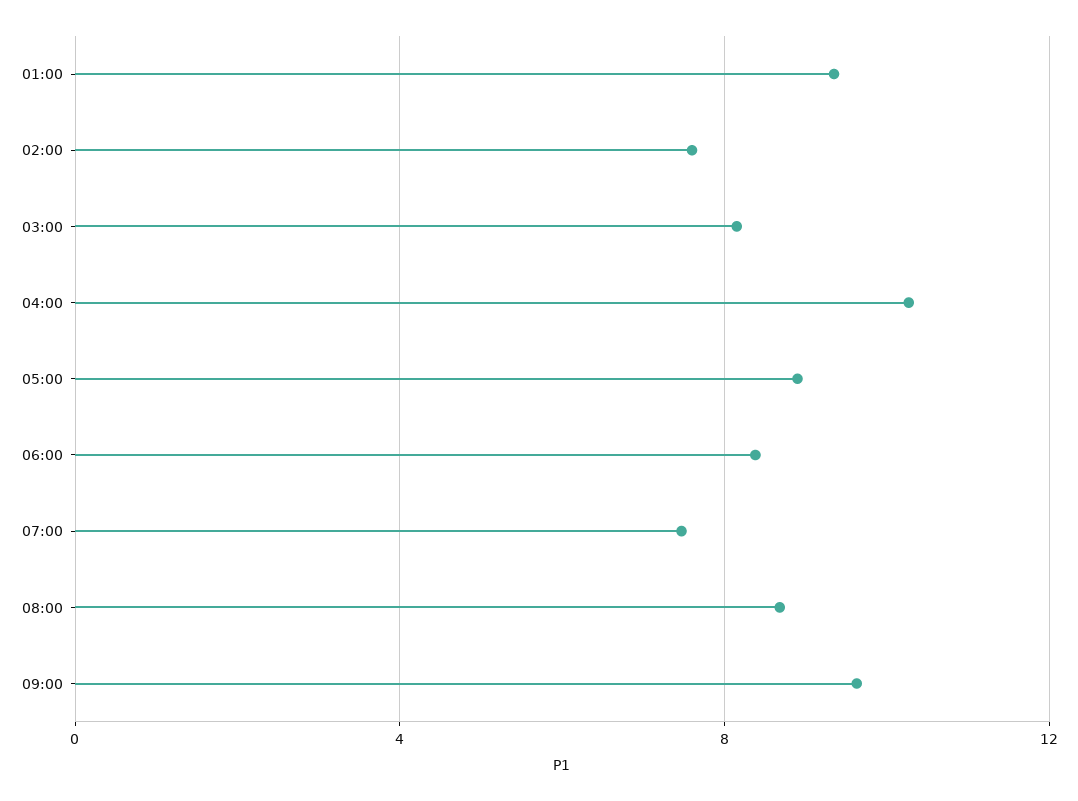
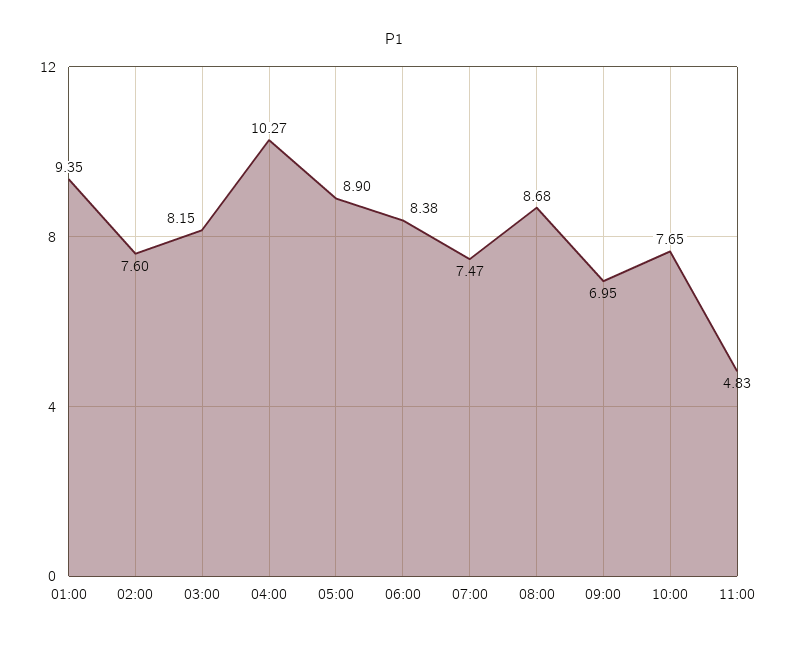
09:00: 9.5 -> 6.95
10:00: none -> 7.65
11:00: none -> 4.83

